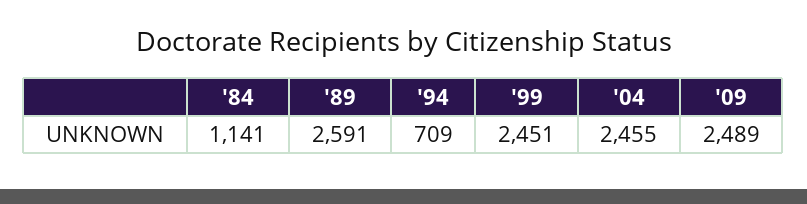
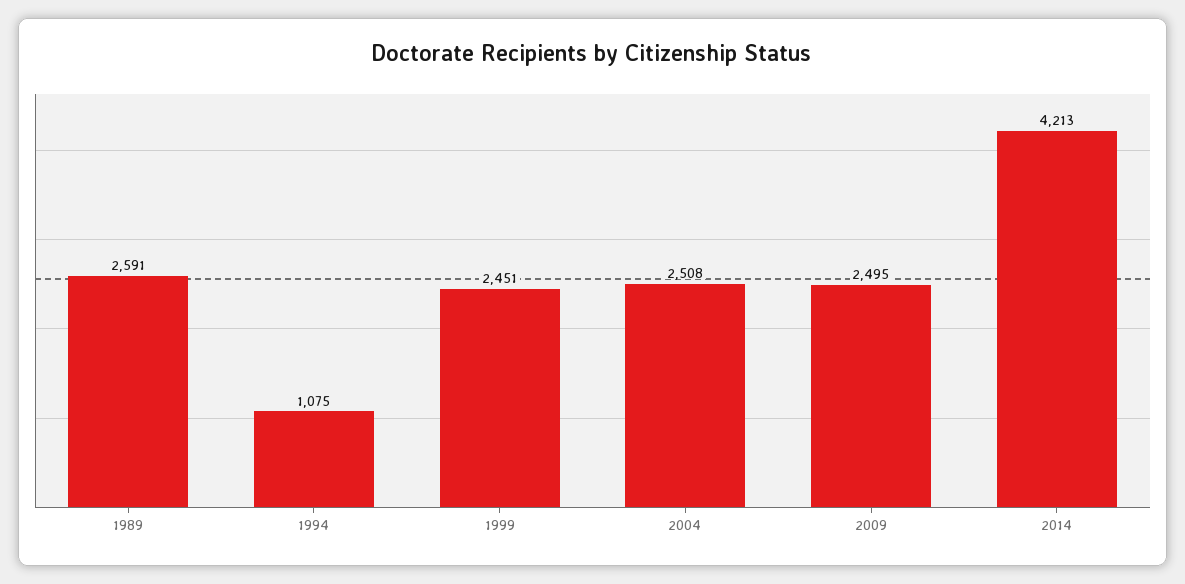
'84: 1141 -> none
'94: 709 -> 1075
'04: 2455 -> 2508
'09: 2489 -> 2495
2014: none -> 4213

